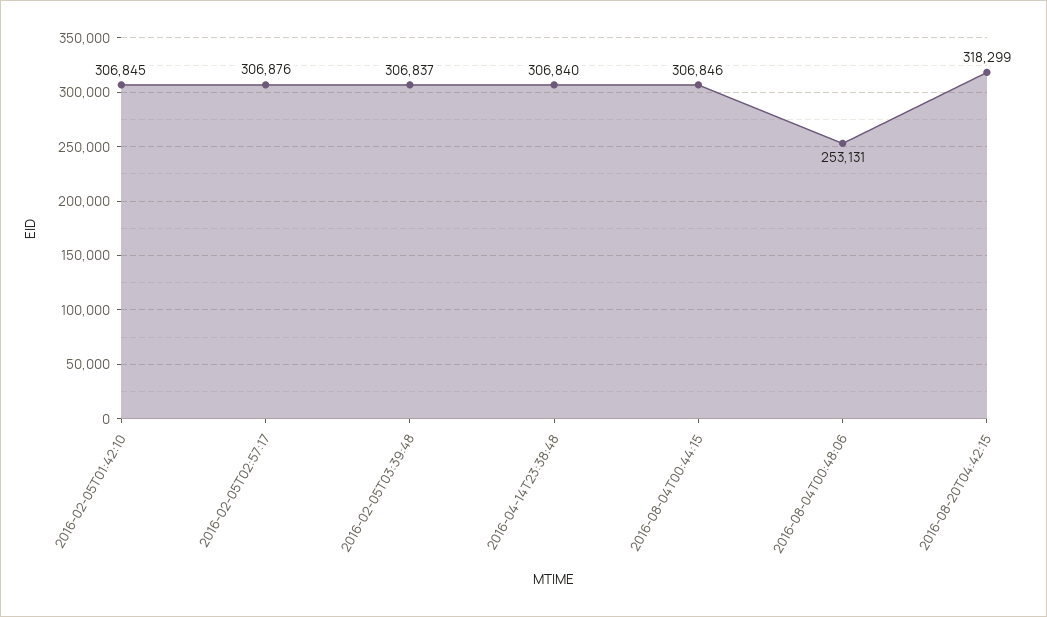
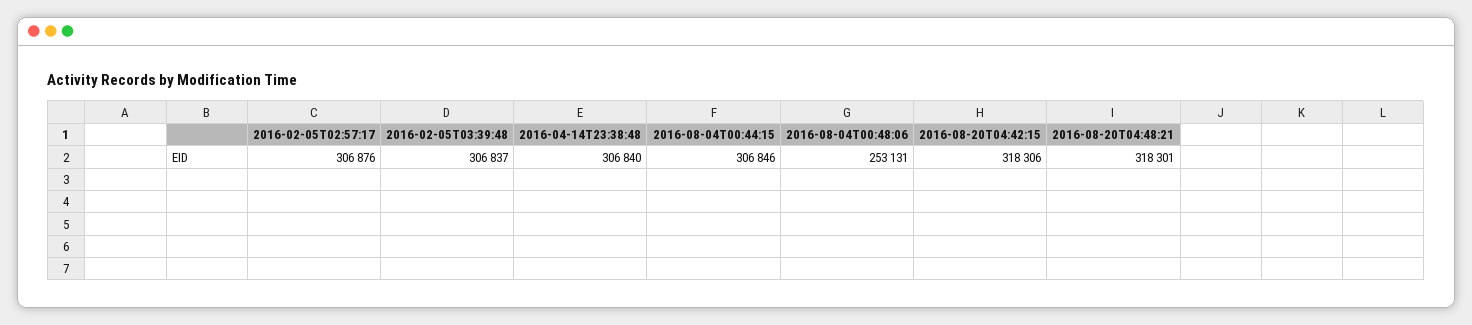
2016-02-05T01:42:10: 306845 -> none
2016-08-20T04:42:15: 318299 -> 318306
2016-08-20T04:48:21: none -> 318301

